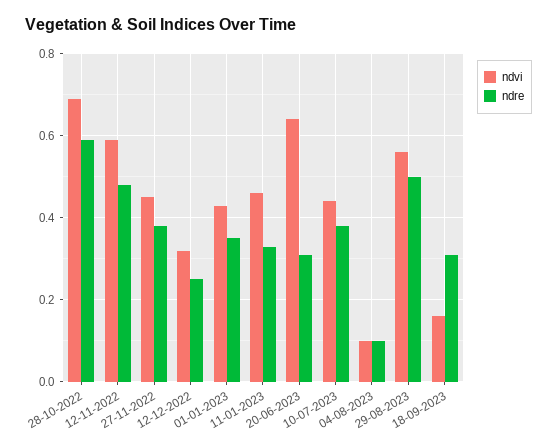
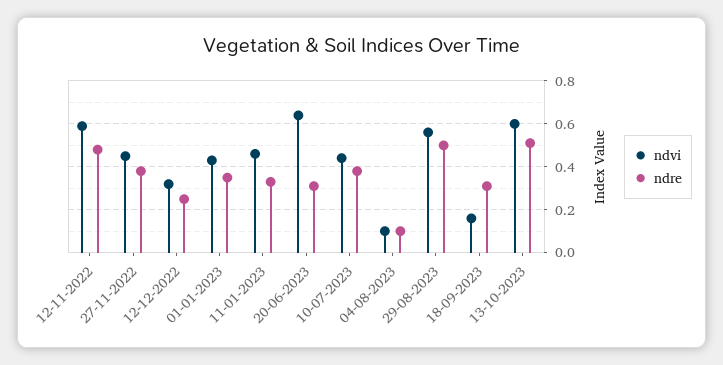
ndvi, 28-10-2022: 0.7 -> none
ndre, 28-10-2022: 0.6 -> none
ndvi, 13-10-2023: none -> 0.6
ndre, 13-10-2023: none -> 0.5

